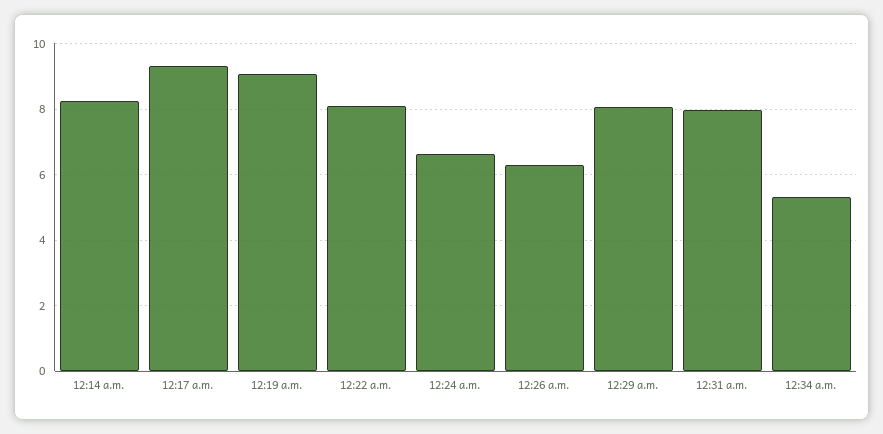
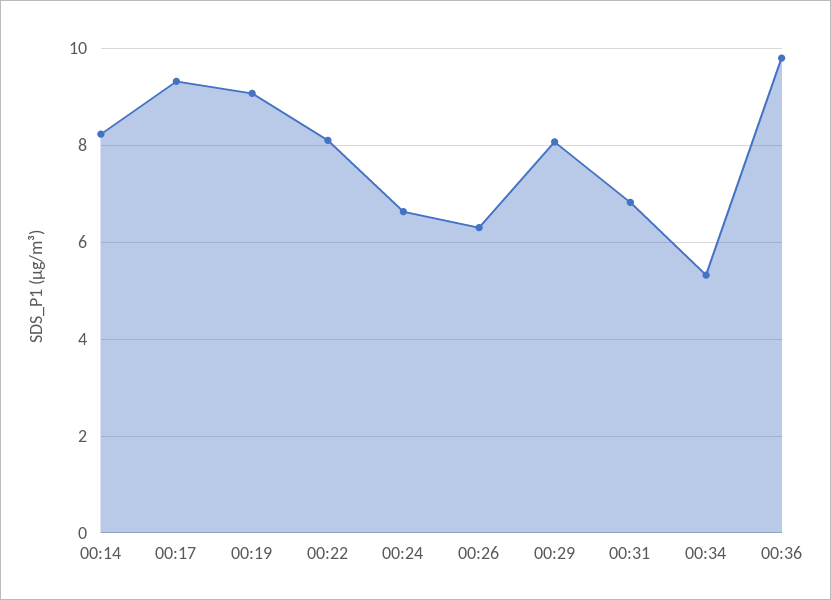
12:31 a.m.: 8 -> 6.8
00:36: none -> 9.8

